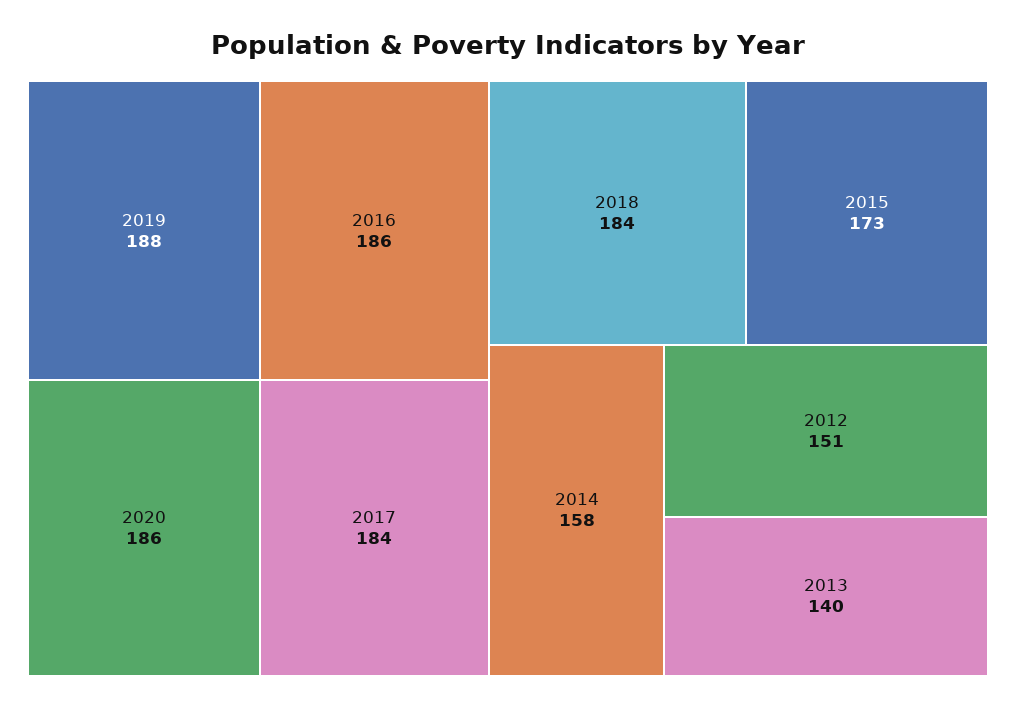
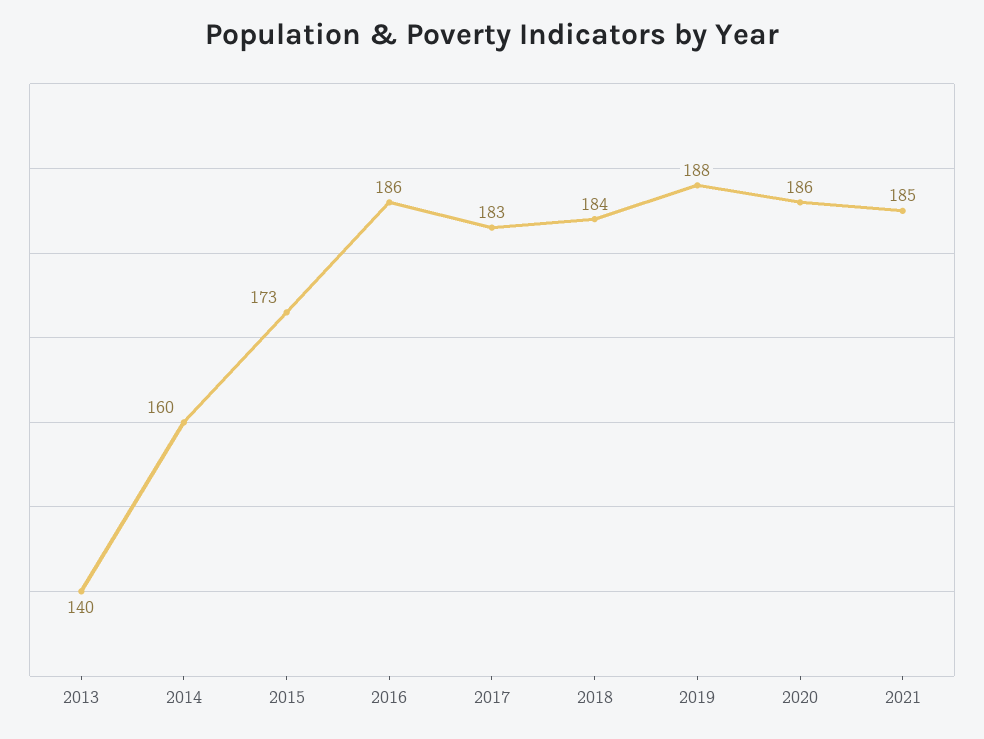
2017: 184 -> 183
2014: 158 -> 160
2012: 151 -> none
2021: none -> 185

